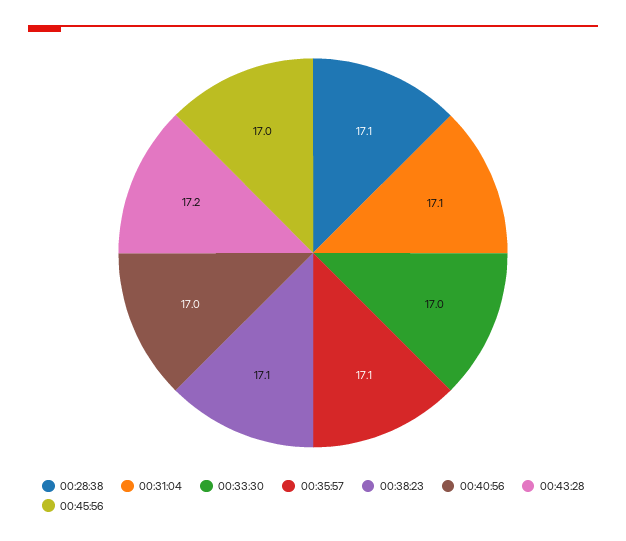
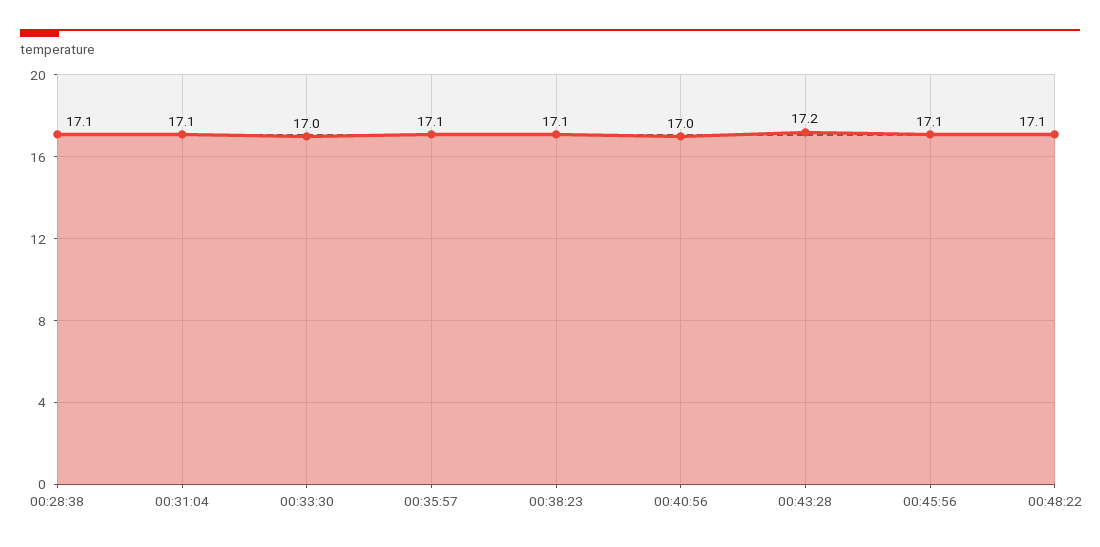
00:45:56: 17 -> 17.1
00:48:22: none -> 17.1

